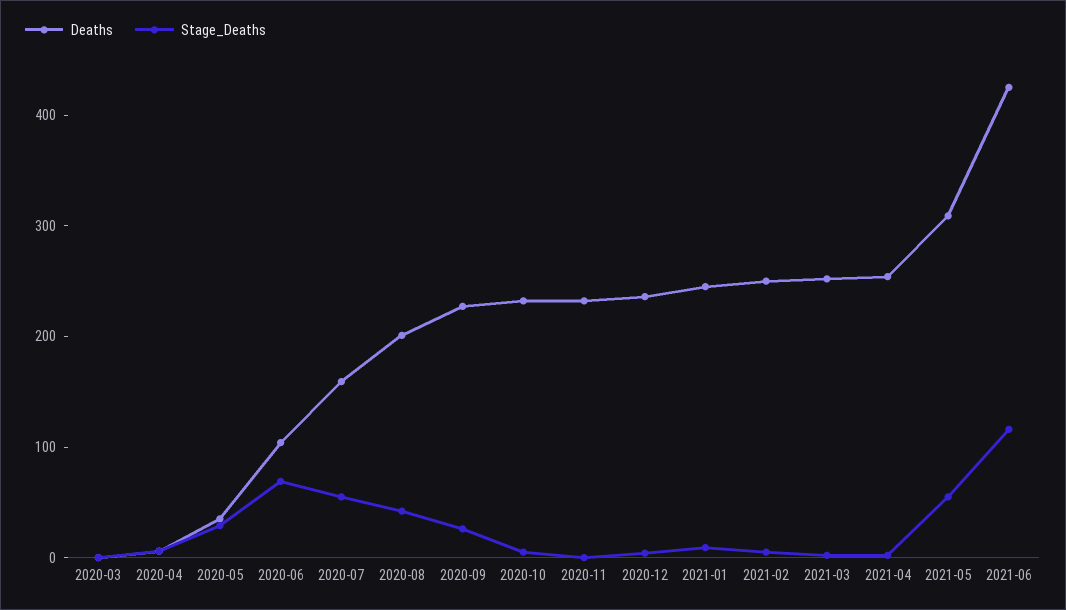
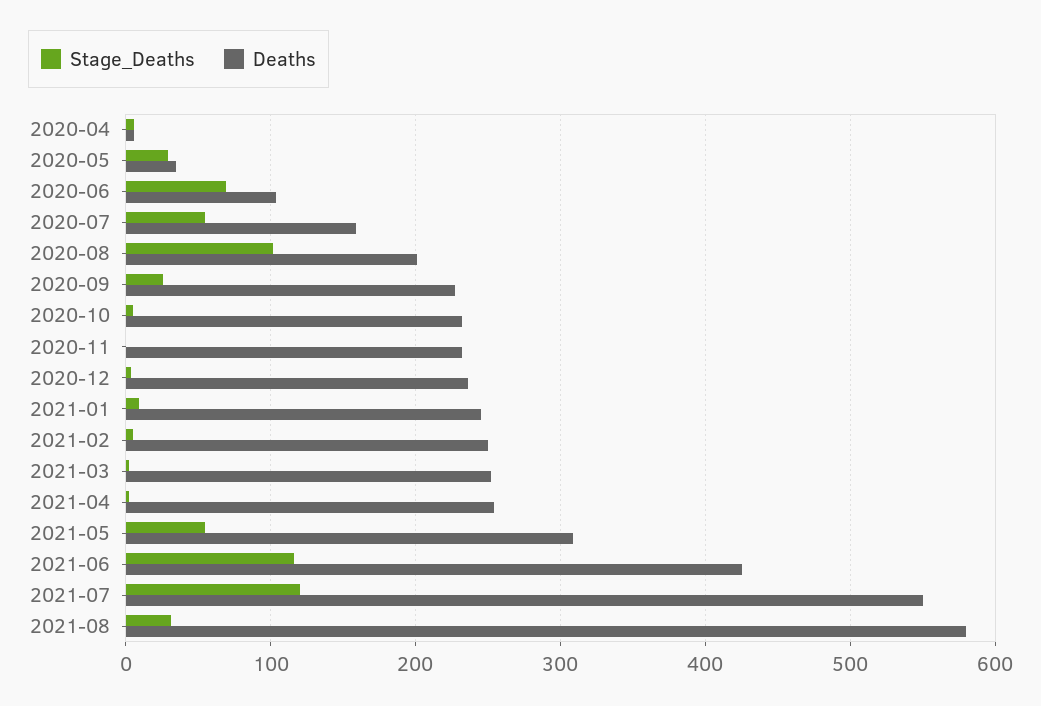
Deaths, 2020-03: 0 -> none
Stage_Deaths, 2020-03: 0 -> none
Stage_Deaths, 2020-08: 40 -> 100
Stage_Deaths, 2021-07: none -> 120
Deaths, 2021-07: none -> 550
Stage_Deaths, 2021-08: none -> 30
Deaths, 2021-08: none -> 580

